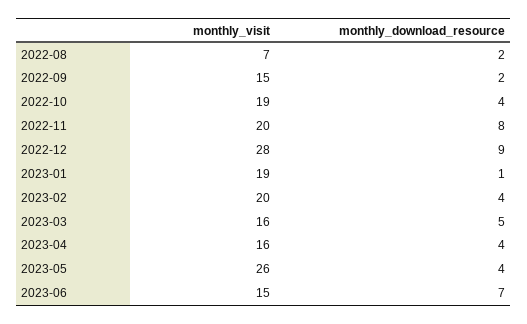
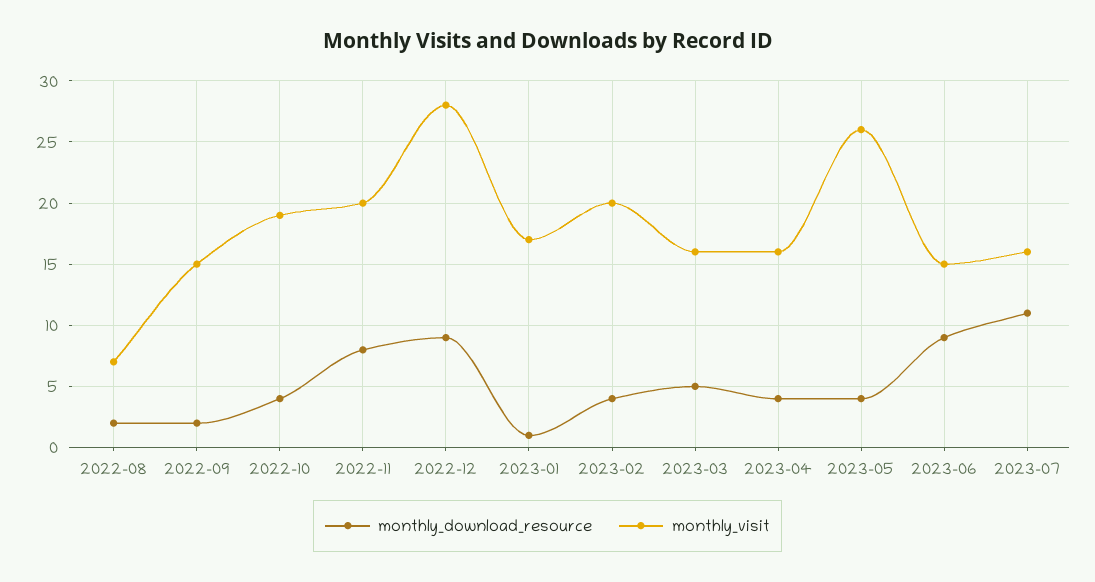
monthly_visit, 2023-01: 19 -> 17
monthly_download_resource, 2023-06: 7 -> 9
monthly_download_resource, 2023-07: none -> 11
monthly_visit, 2023-07: none -> 16

